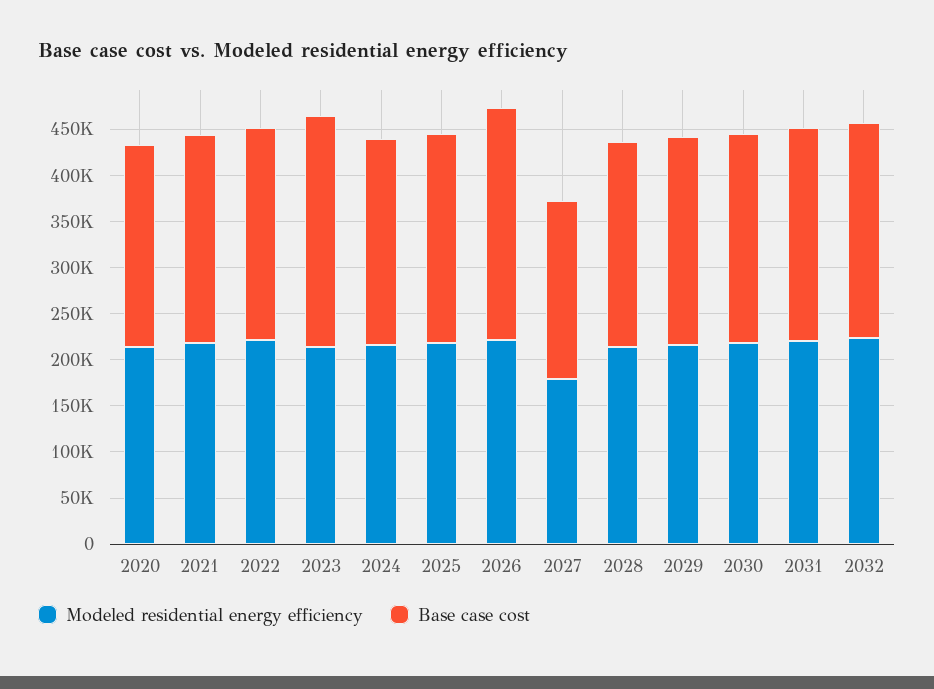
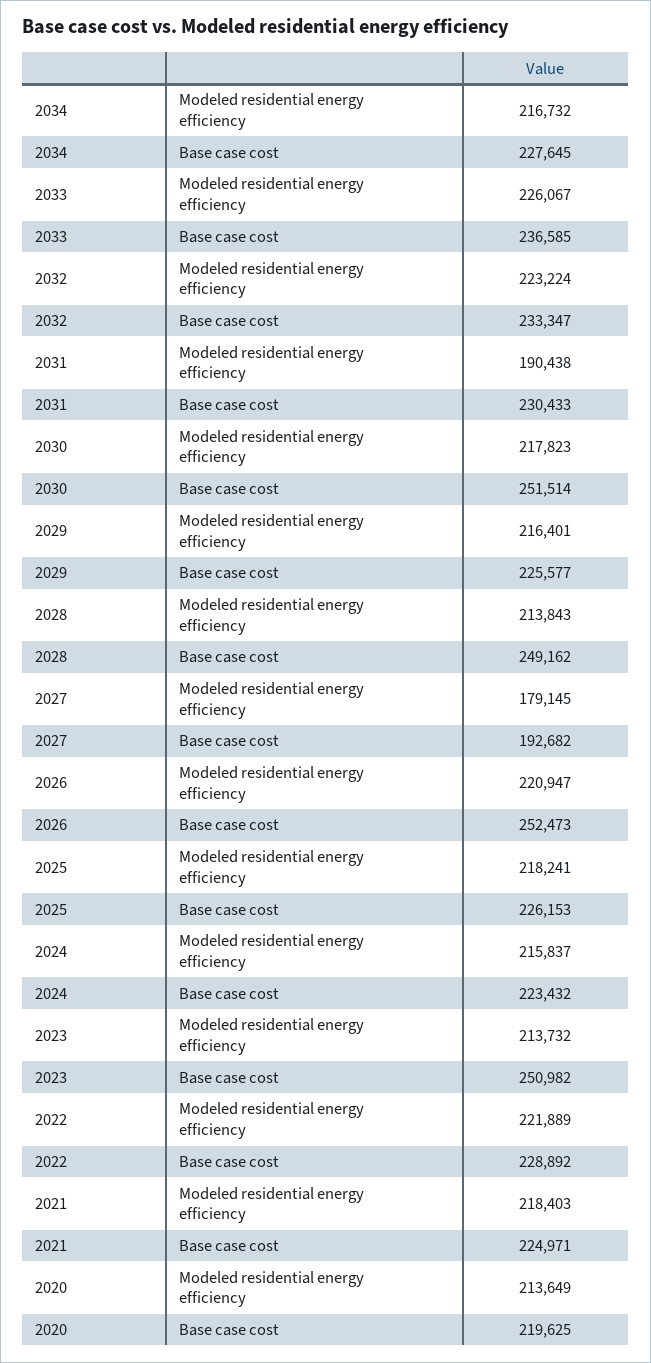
Base case cost, 2028: 220000 -> 249162
Base case cost, 2030: 230000 -> 251514
Modeled residential energy efficiency, 2031: 220000 -> 190438
Modeled residential energy efficiency, 2034: none -> 216732
Base case cost, 2034: none -> 227645
Modeled residential energy efficiency, 2033: none -> 226067
Base case cost, 2033: none -> 236585

